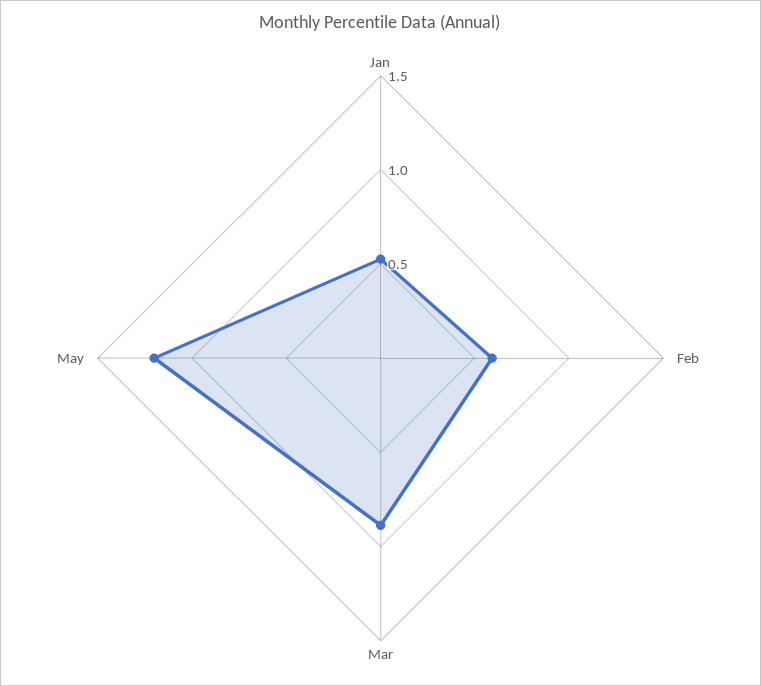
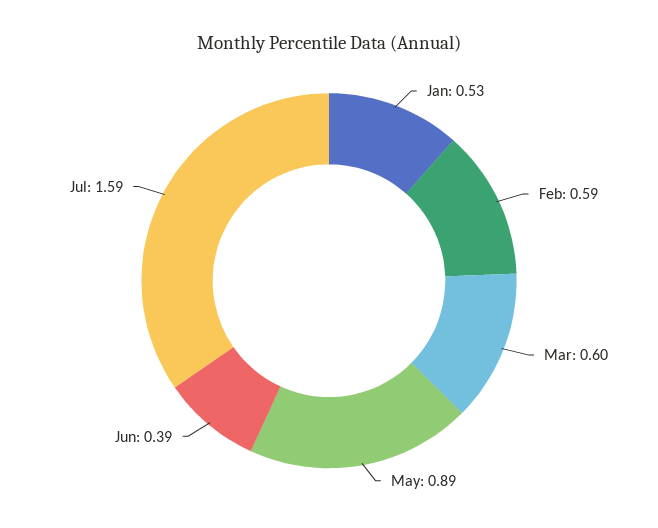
Mar: 0.9 -> 0.6
May: 1.2 -> 0.89
Jun: none -> 0.39
Jul: none -> 1.59

